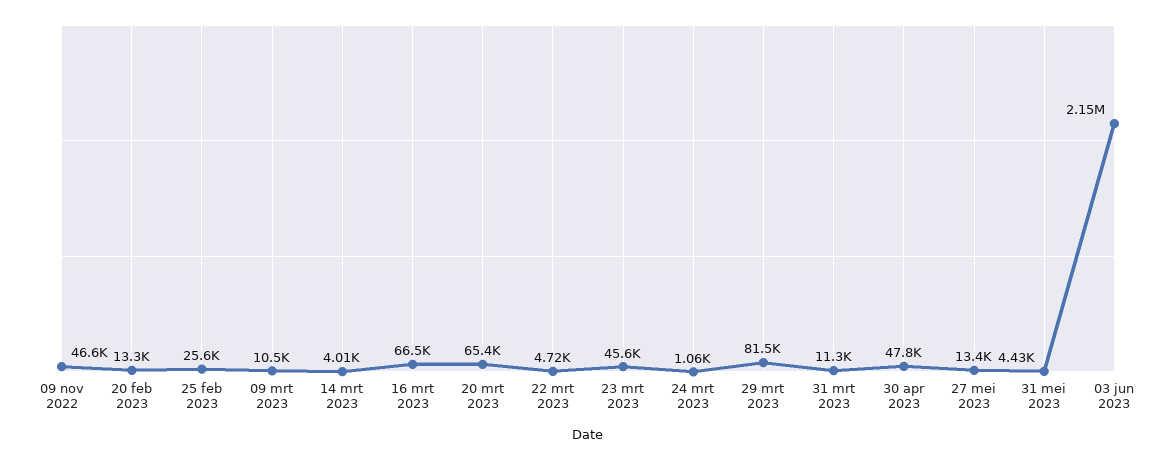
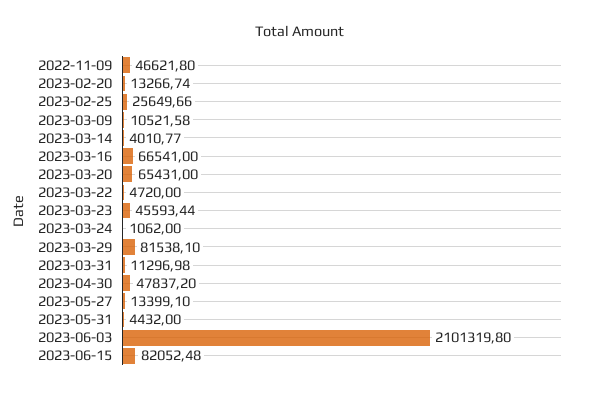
03 jun 2023: 2150000 -> 2101319.8
2023-06-15: none -> 82052.48

